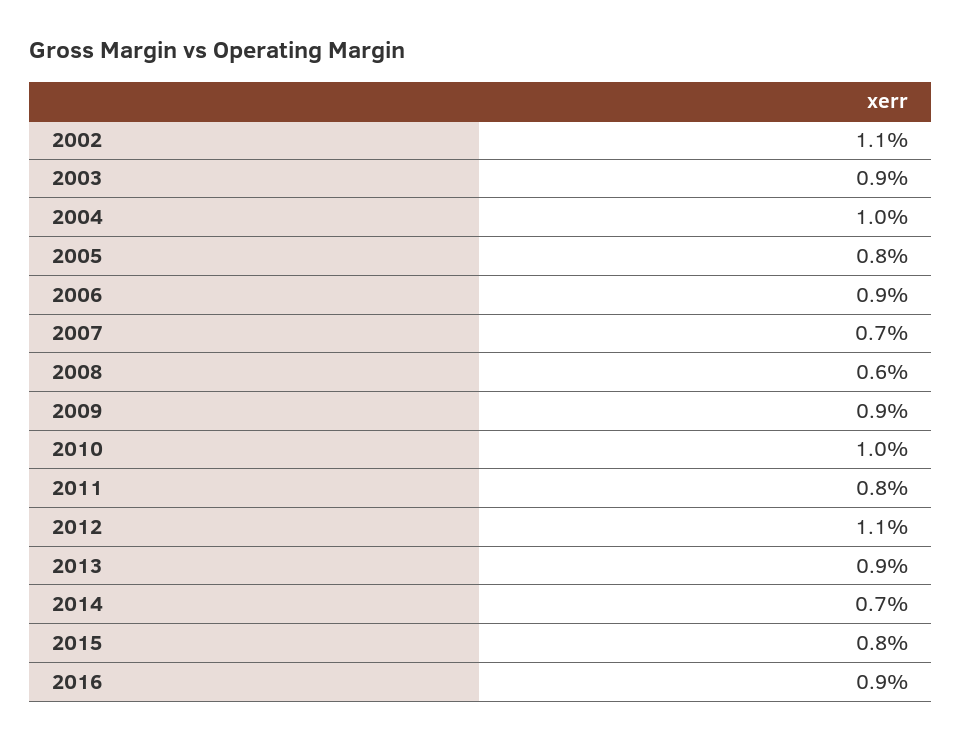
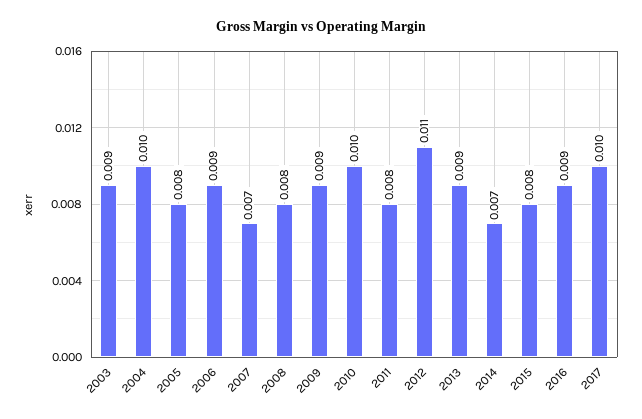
2002: 0.011 -> none
2008: 0.006 -> 0.008
2017: none -> 0.01

